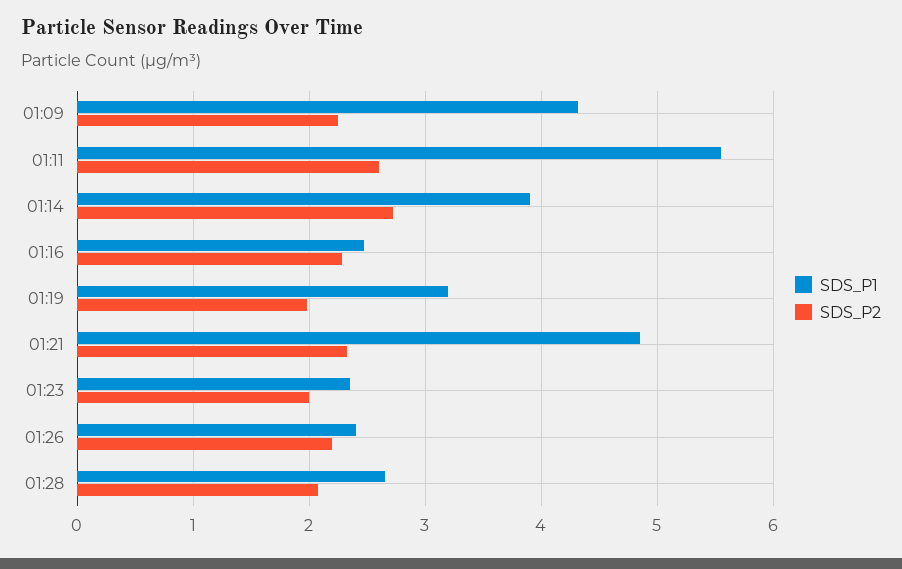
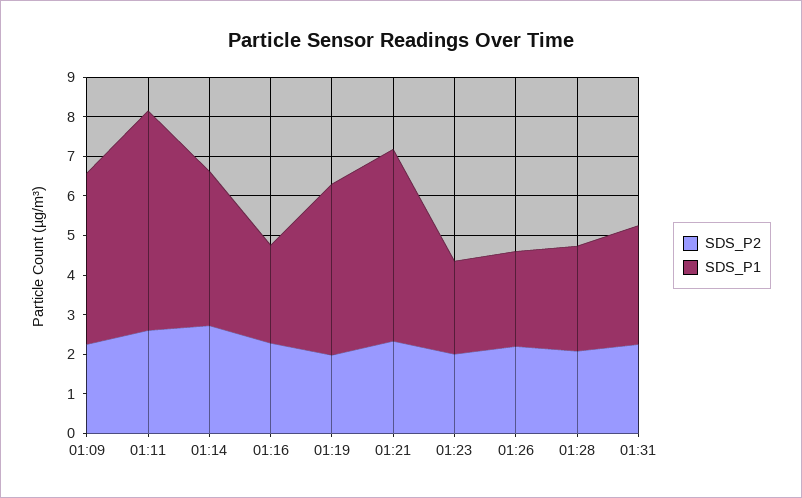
SDS_P1, 01:19: 3.2 -> 4.25
SDS_P2, 01:31: none -> 2.25
SDS_P1, 01:31: none -> 3

